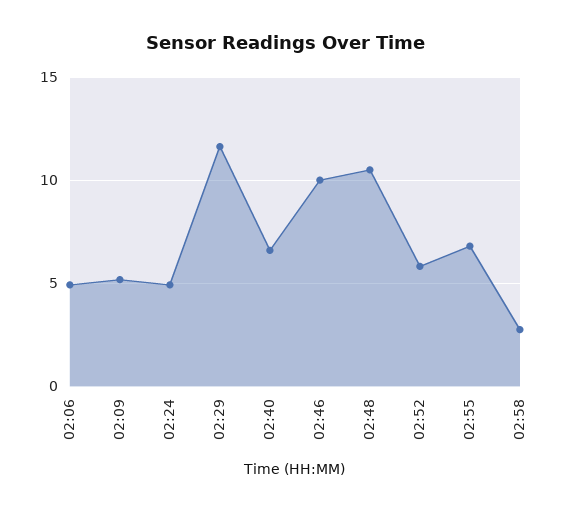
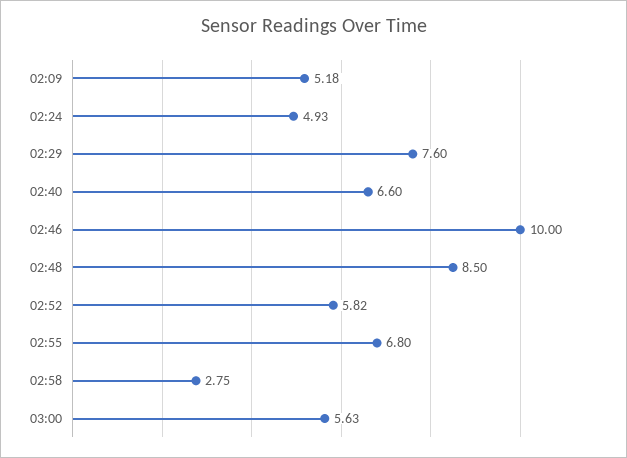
02:06: 5 -> none
02:29: 11.5 -> 7.6
02:48: 10.5 -> 8.5
03:00: none -> 5.63

